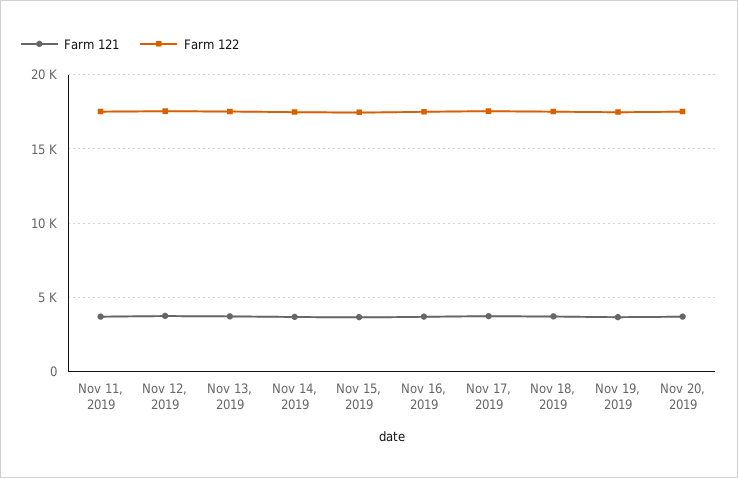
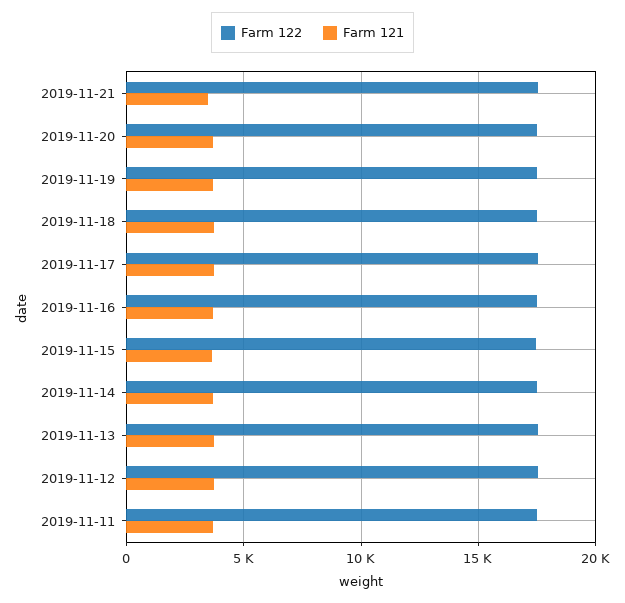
Farm 122, 2019-11-21: none -> 17500
Farm 121, 2019-11-21: none -> 3500

